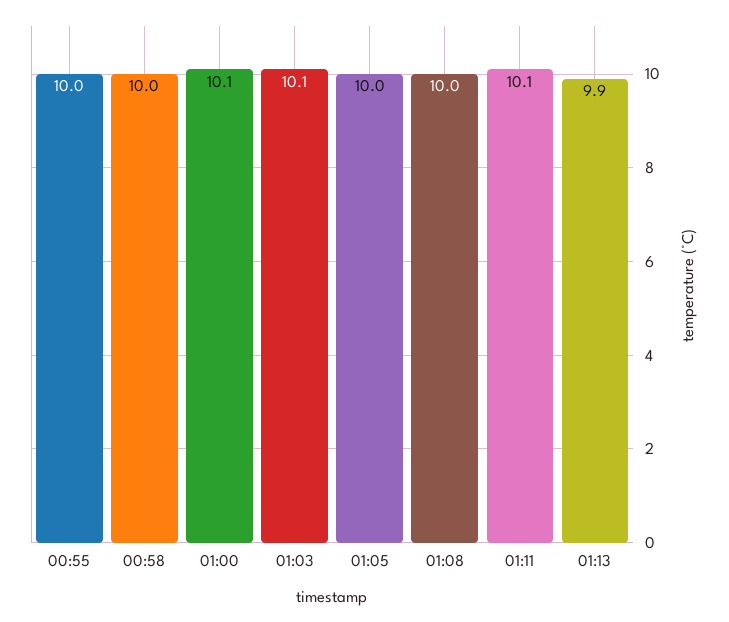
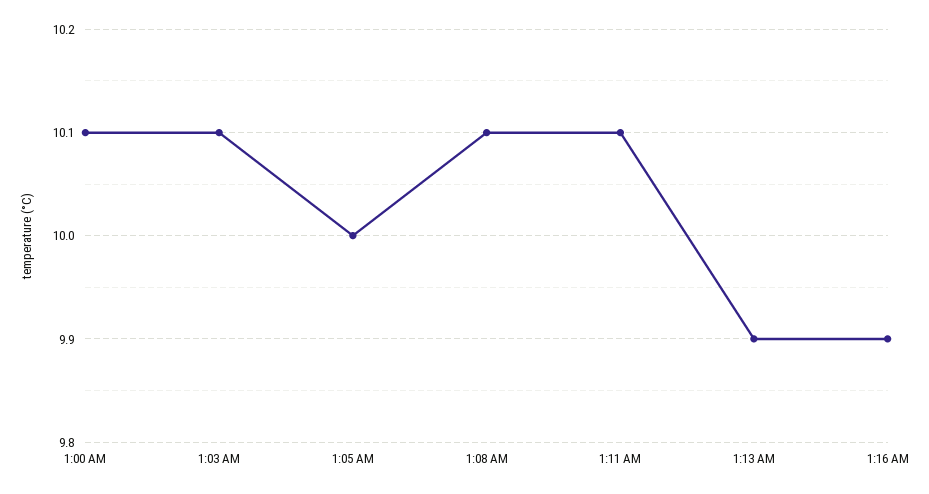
00:55: 10 -> none
00:58: 10 -> none
01:08: 10 -> 10.1
1:16 AM: none -> 9.9

